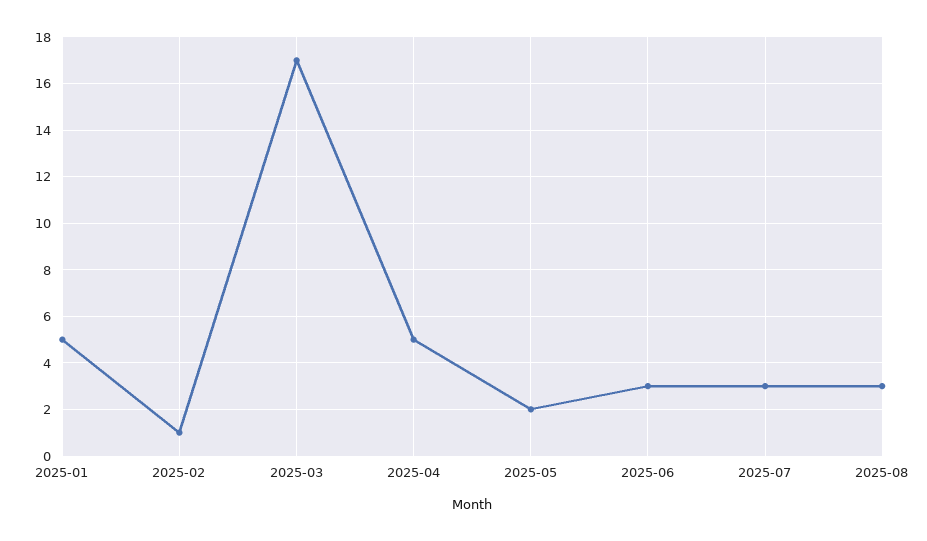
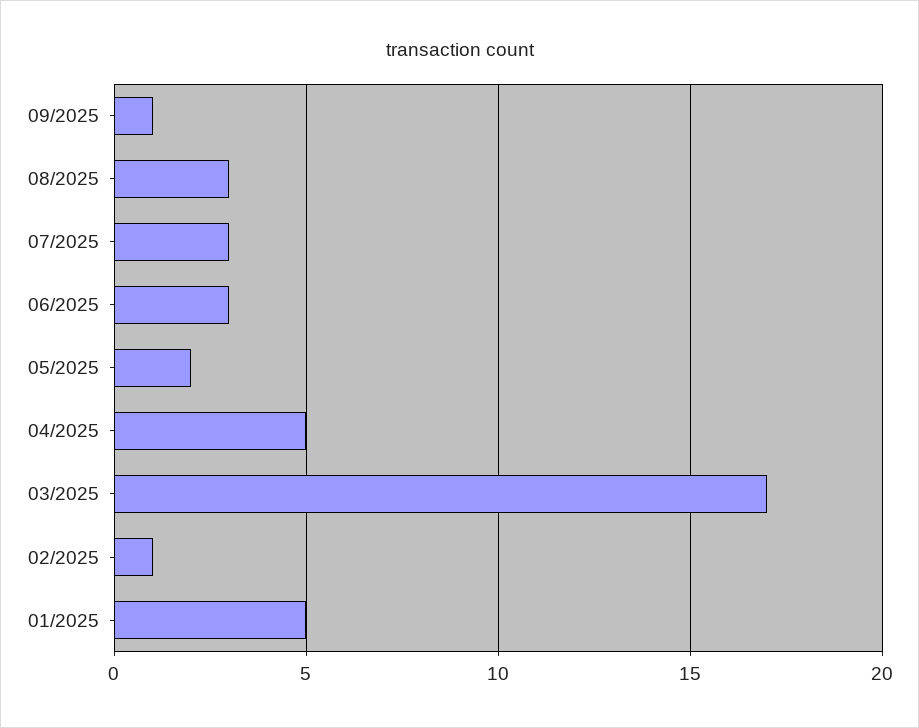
09/2025: none -> 1

